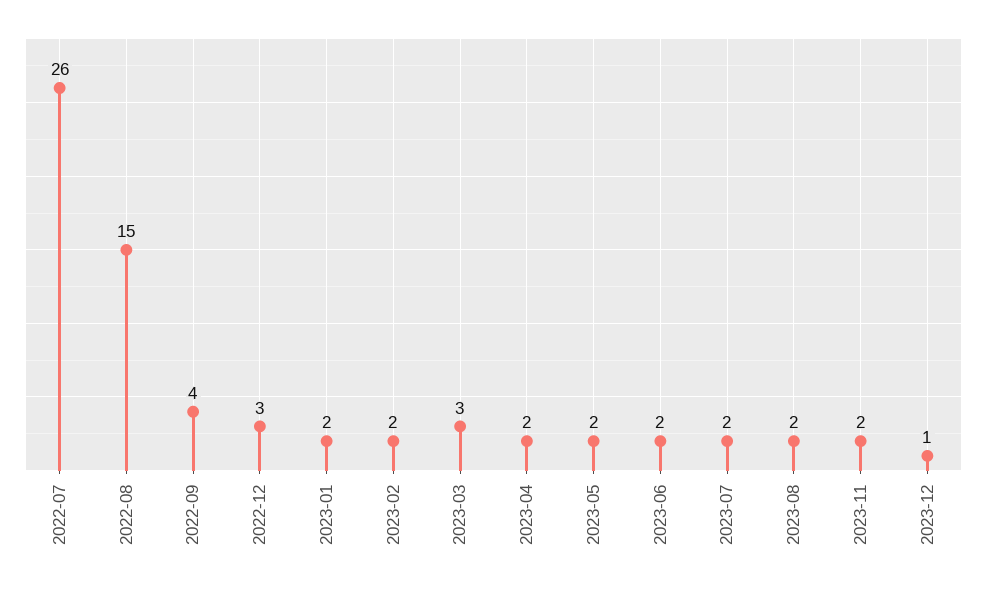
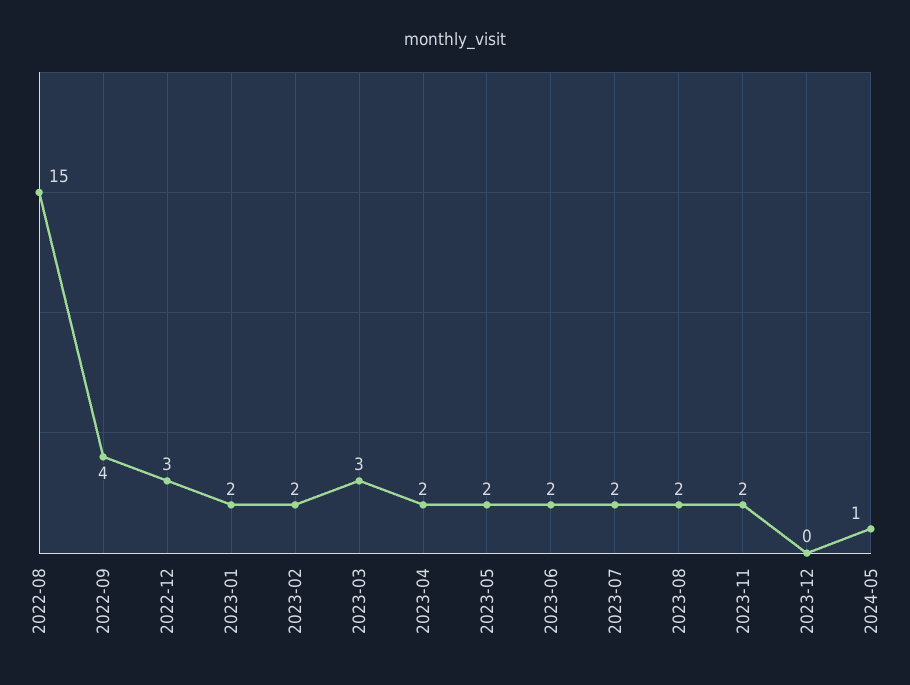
2022-07: 26 -> none
2023-12: 1 -> 0
2024-05: none -> 1

